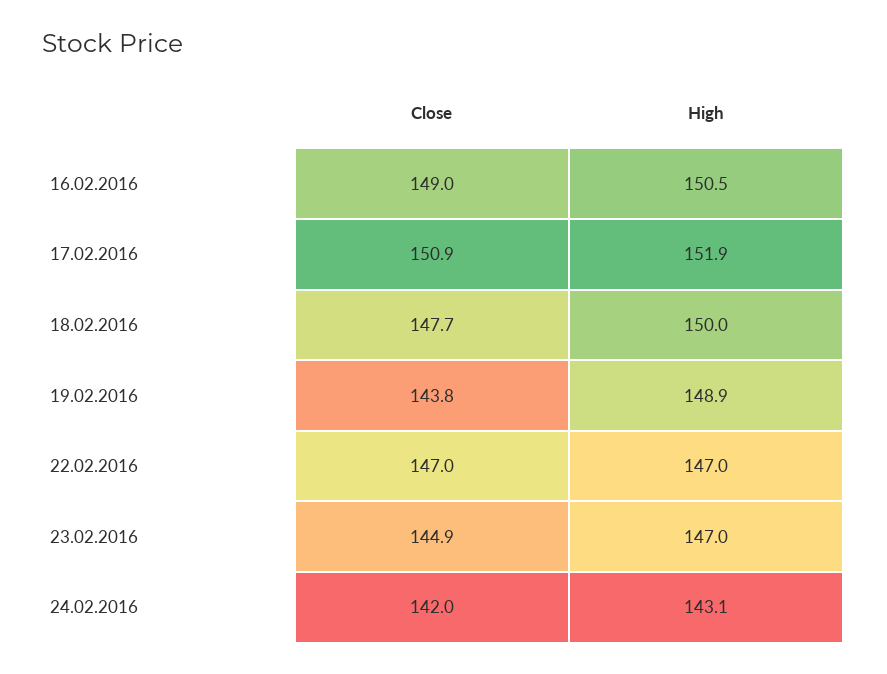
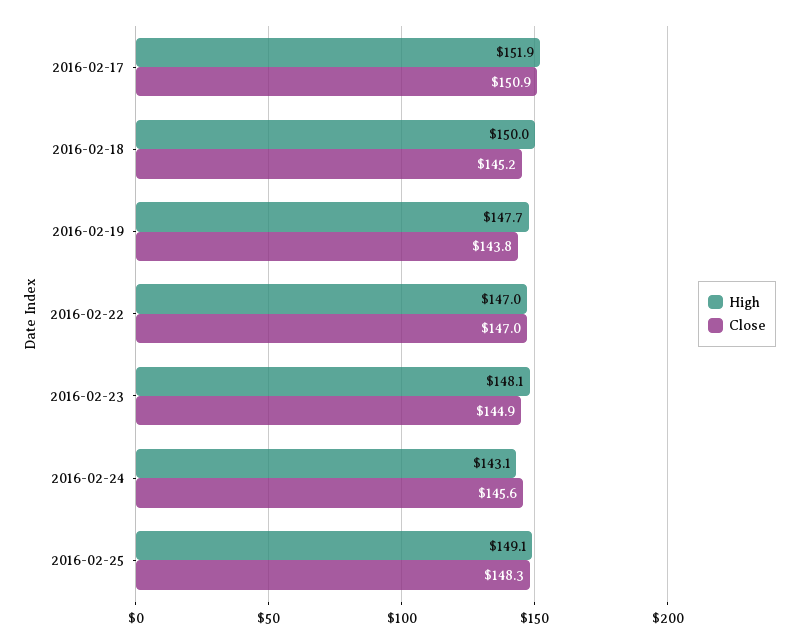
Close, 16.02.2016: 149 -> none
High, 16.02.2016: 150.5 -> none
Close, 18.02.2016: 147.7 -> 145.2
High, 19.02.2016: 148.9 -> 147.7
High, 23.02.2016: 147 -> 148.1
Close, 24.02.2016: 142 -> 145.6
High, 2016-02-25: none -> 149.1
Close, 2016-02-25: none -> 148.3

